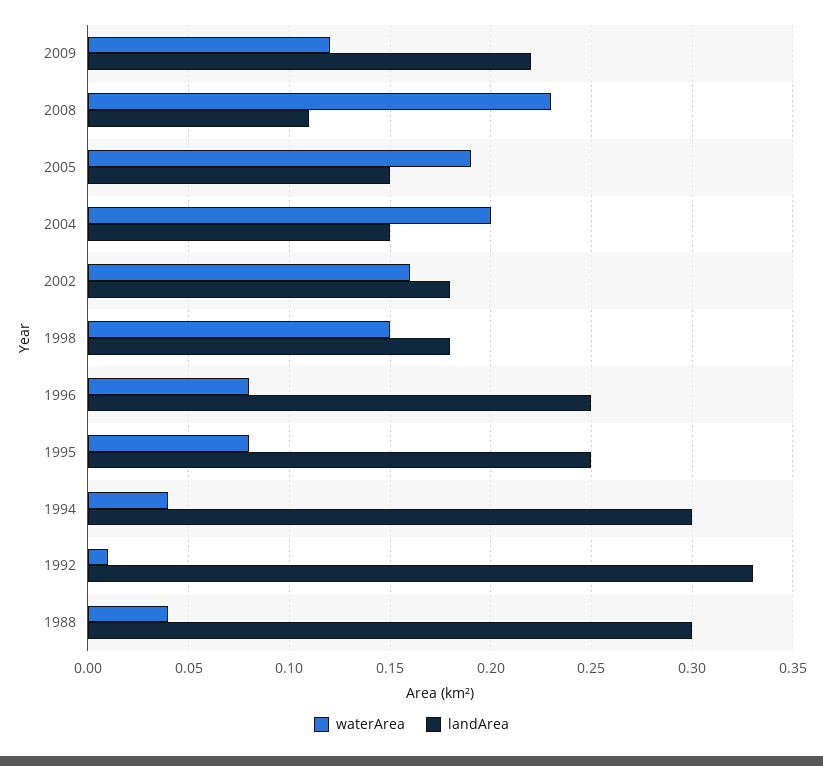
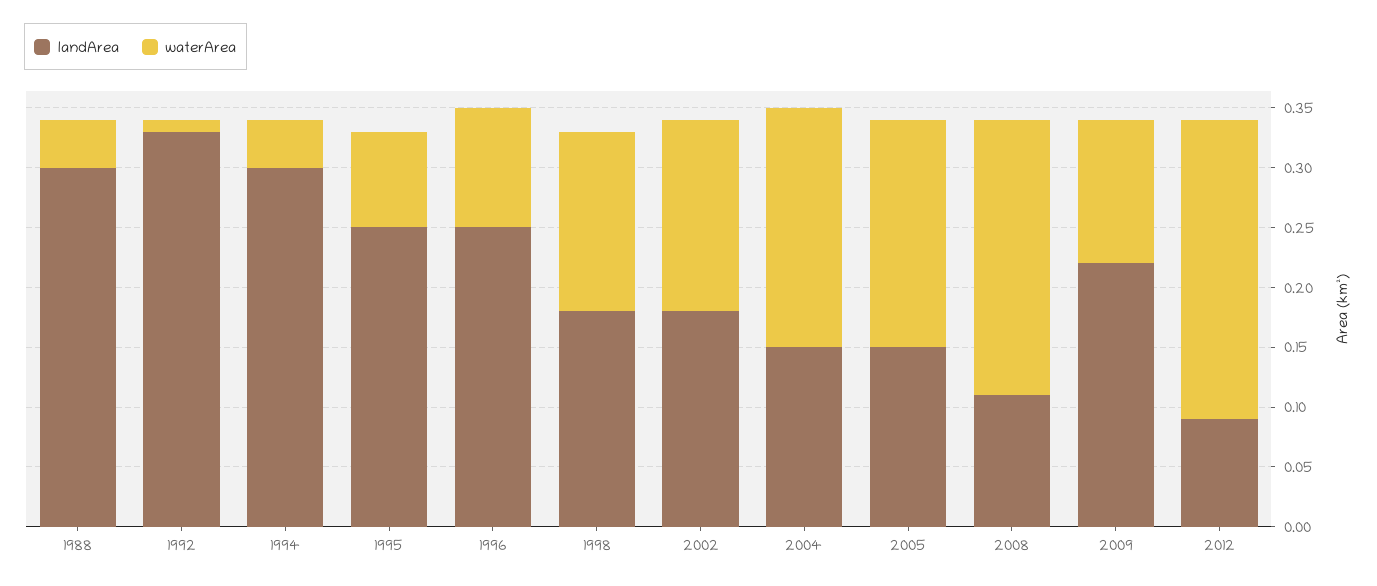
waterArea, 1996: 0.08 -> 0.1
landArea, 2012: none -> 0.09
waterArea, 2012: none -> 0.25

